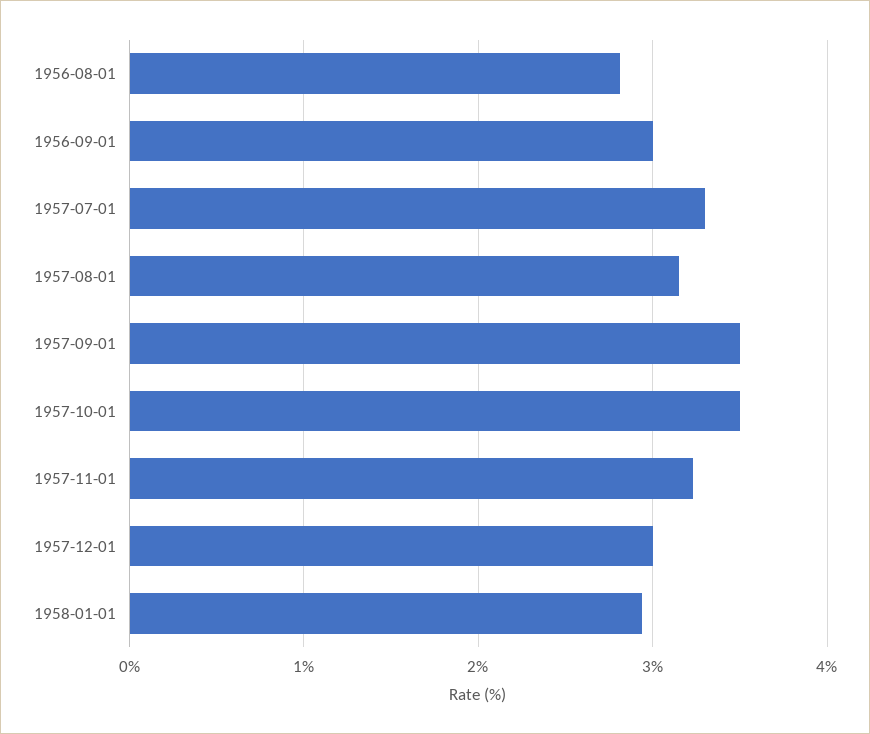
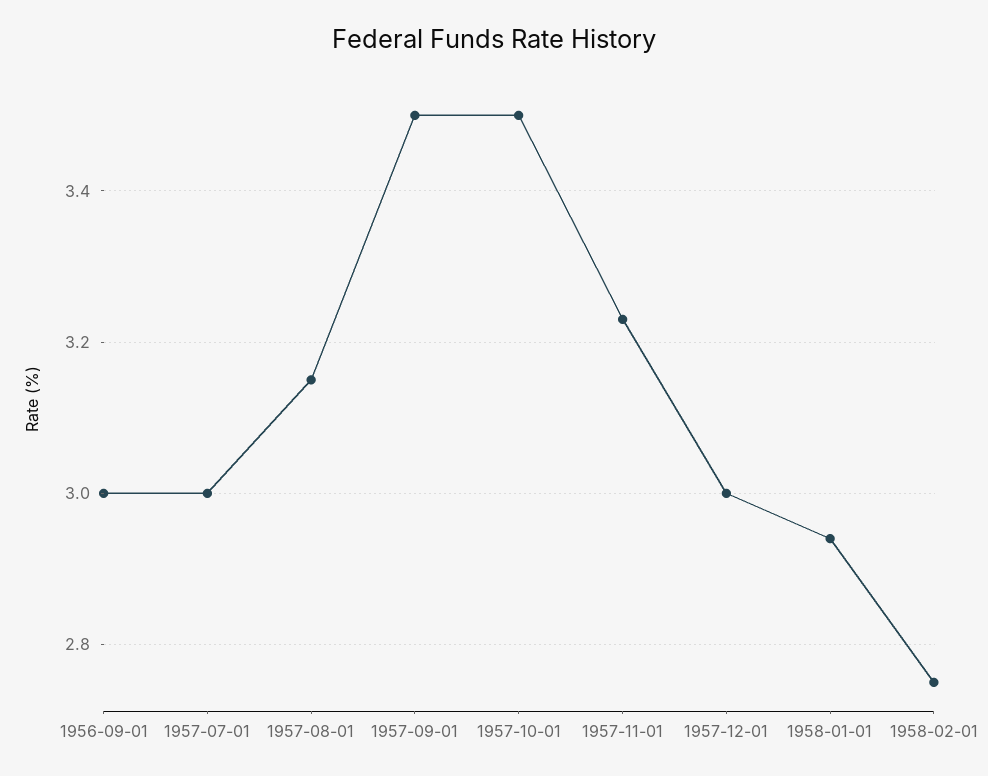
1956-08-01: 2.8 -> none
1957-07-01: 3.3 -> 3
1958-02-01: none -> 2.75

